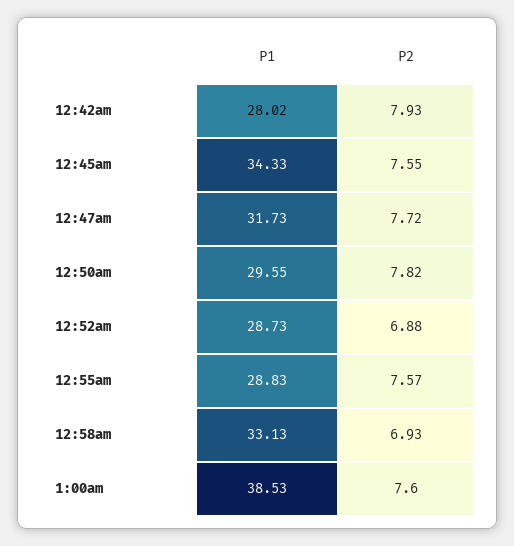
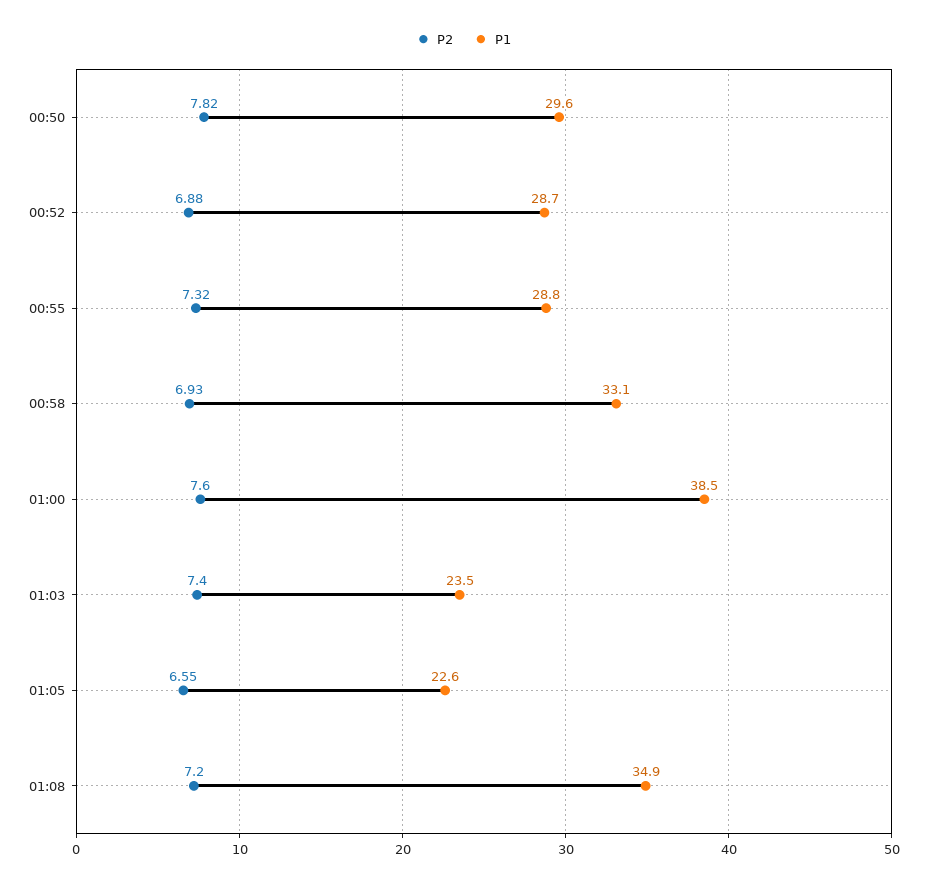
P1, 12:42am: 28.02 -> none
P2, 12:42am: 7.93 -> none
P1, 12:45am: 34.33 -> none
P2, 12:45am: 7.55 -> none
P1, 12:47am: 31.73 -> none
P2, 12:47am: 7.72 -> none
P2, 12:55am: 7.57 -> 7.32
P2, 01:03: none -> 7.4
P1, 01:03: none -> 23.5
P2, 01:05: none -> 6.55
P1, 01:05: none -> 22.6
P2, 01:08: none -> 7.2
P1, 01:08: none -> 34.9

